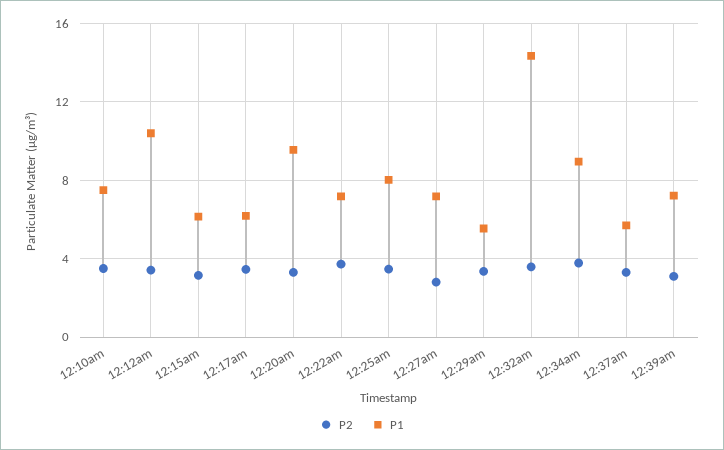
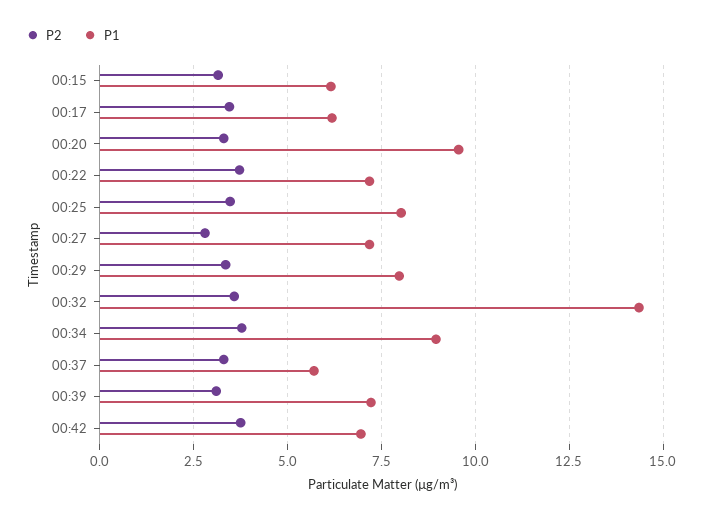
P2, 12:10am: 3.5 -> none
P1, 12:10am: 7.5 -> none
P2, 12:12am: 3.5 -> none
P1, 12:12am: 10.5 -> none
P1, 12:29am: 5.5 -> 8
P2, 00:42: none -> 3.75
P1, 00:42: none -> 7

